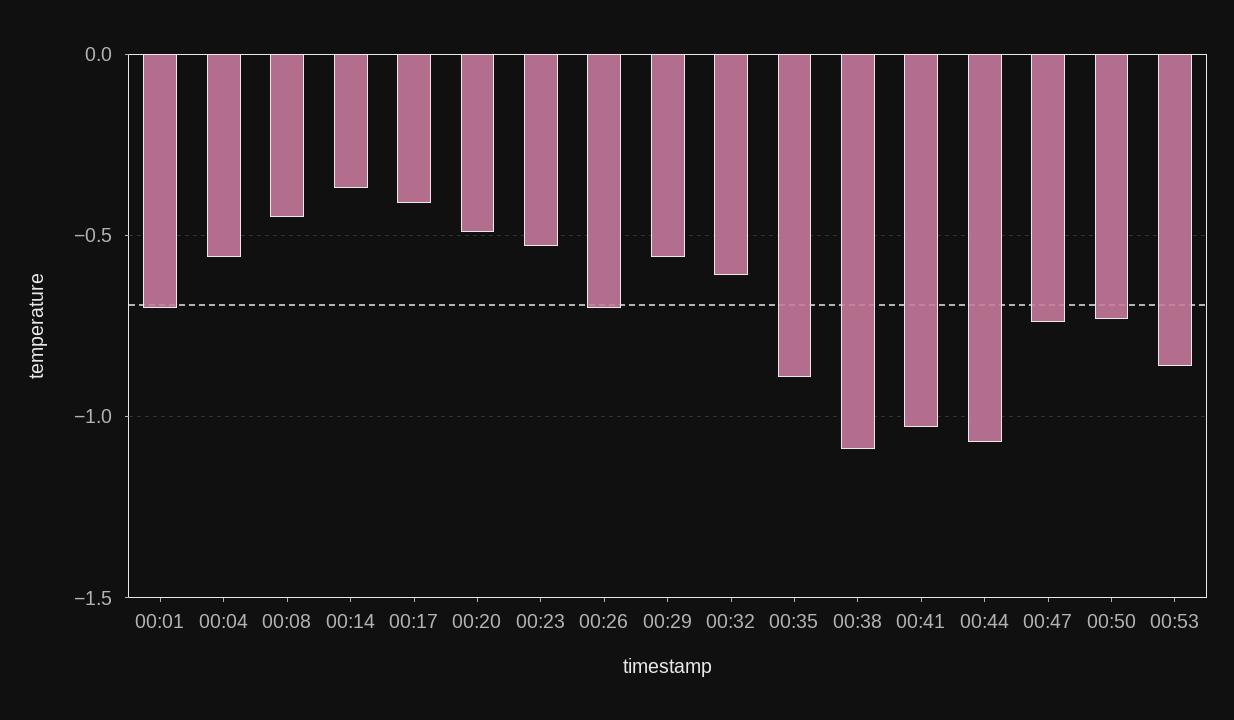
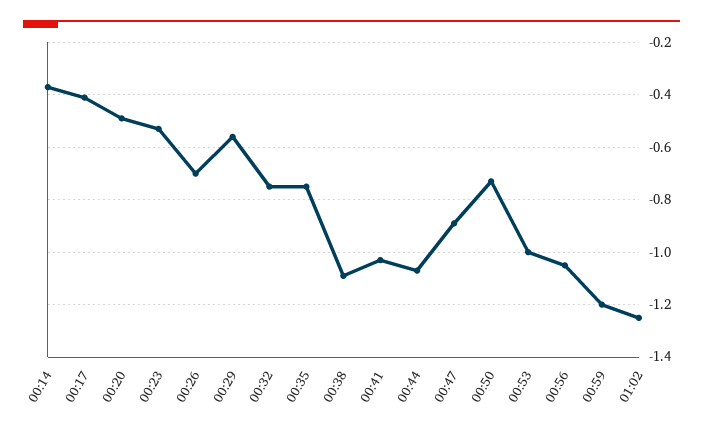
00:01: -0.7 -> none
00:04: -0.55 -> none
00:08: -0.45 -> none
00:32: -0.6 -> -0.75
00:35: -0.9 -> -0.75
00:47: -0.75 -> -0.9
00:53: -0.85 -> -1
00:56: none -> -1.05
00:59: none -> -1.2
01:02: none -> -1.25

